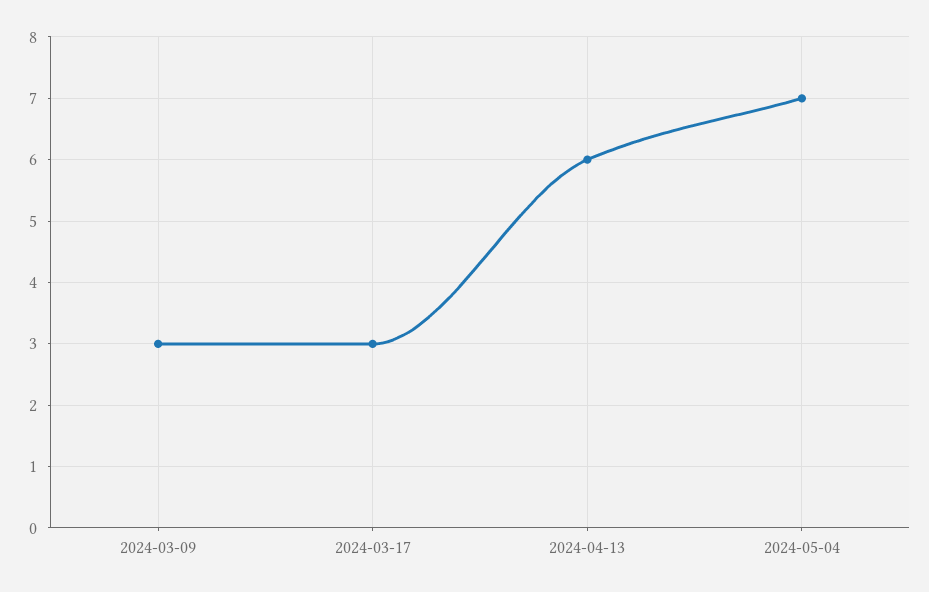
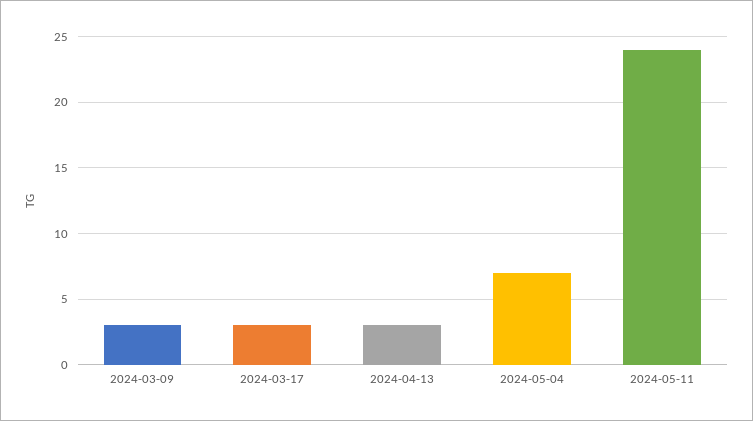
2024-04-13: 6 -> 3
2024-05-11: none -> 24

